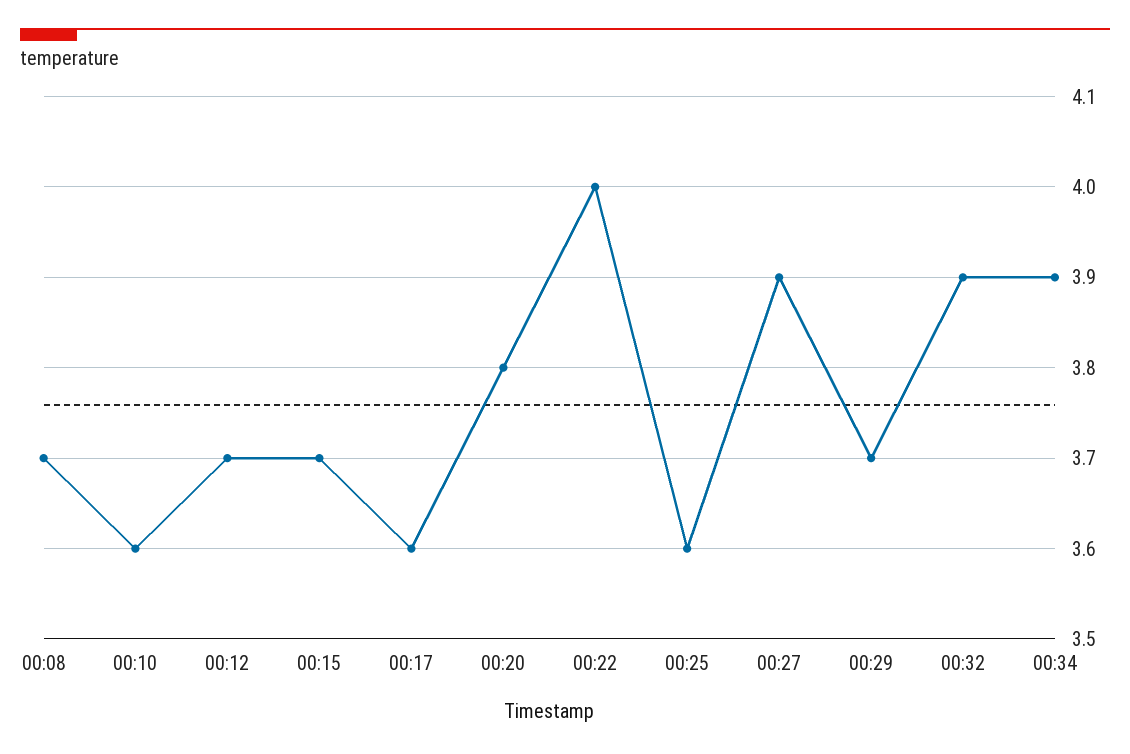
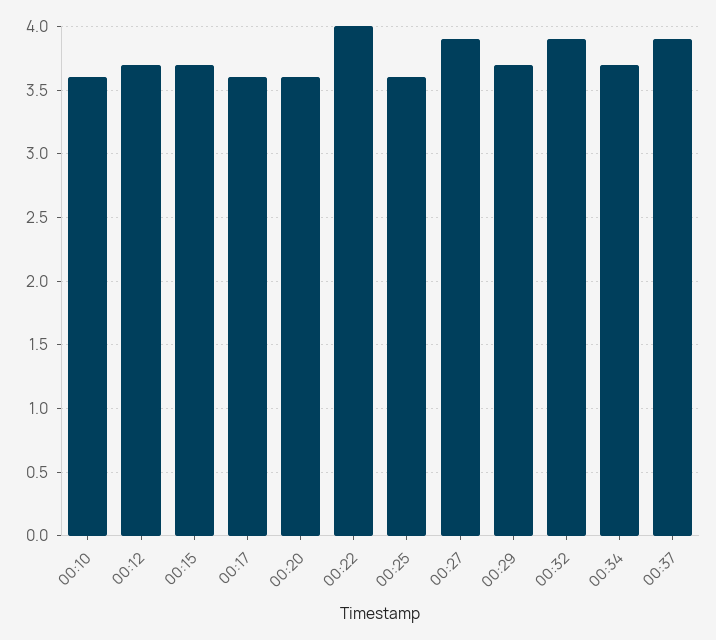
00:08: 3.7 -> none
00:20: 3.8 -> 3.6
00:34: 3.9 -> 3.7
00:37: none -> 3.9

